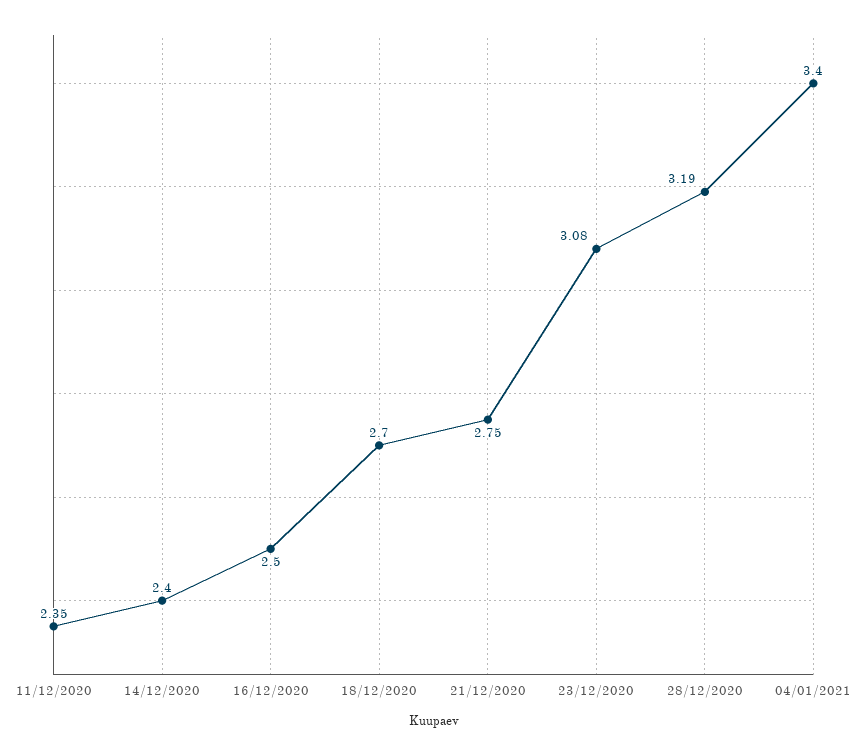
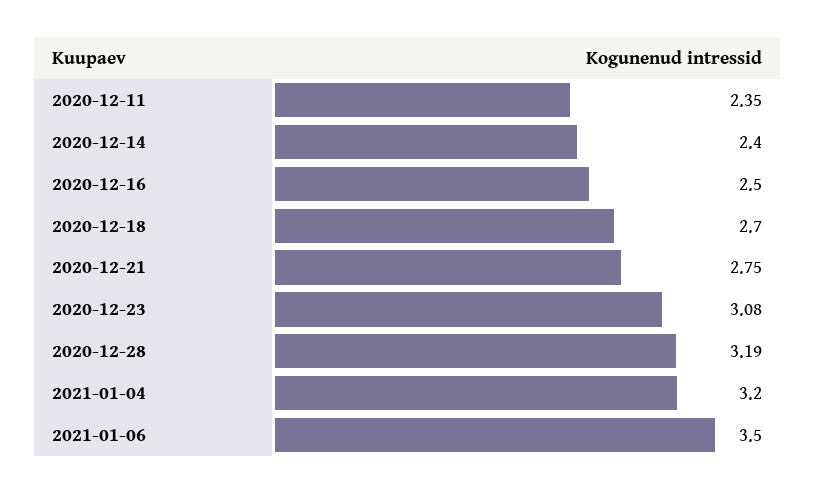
04/01/2021: 3.4 -> 3.2
2021-01-06: none -> 3.5

